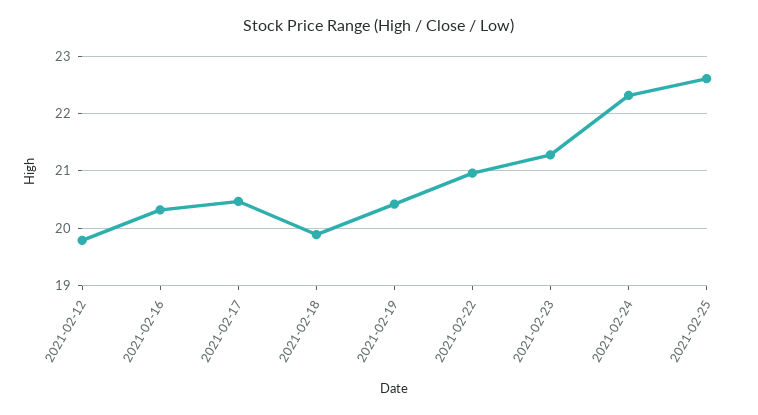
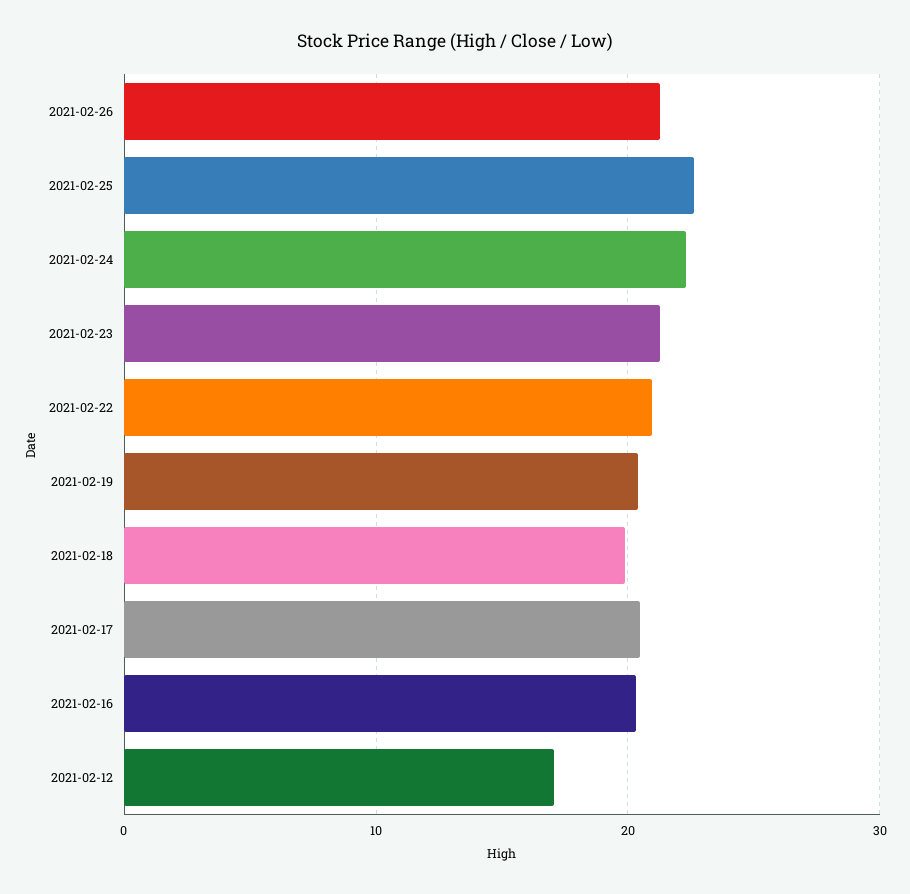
2021-02-12: 19.8 -> 17
2021-02-26: none -> 21

